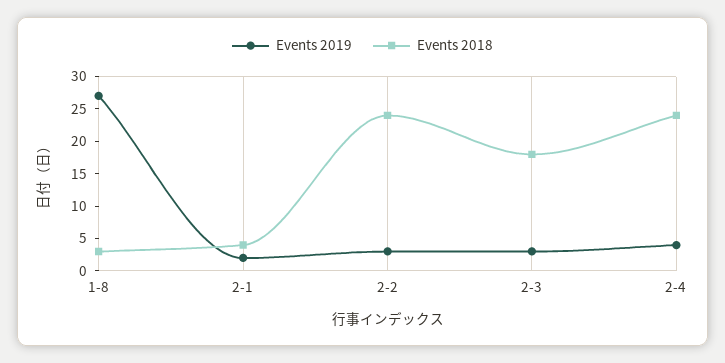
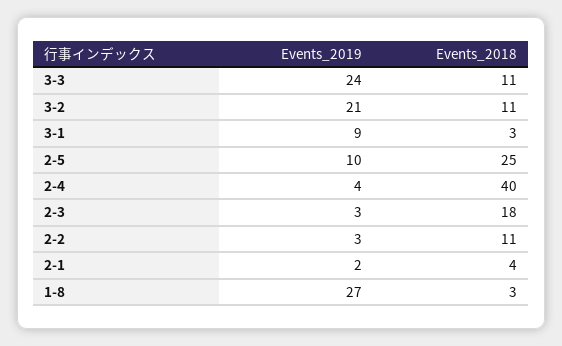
Events 2018, 2-2: 25 -> 11
Events 2018, 2-4: 25 -> 40
Events 2019, 3-3: none -> 24
Events 2018, 3-3: none -> 11
Events 2019, 3-2: none -> 21
Events 2018, 3-2: none -> 11
Events 2019, 3-1: none -> 9
Events 2018, 3-1: none -> 3
Events 2019, 2-5: none -> 10
Events 2018, 2-5: none -> 25

